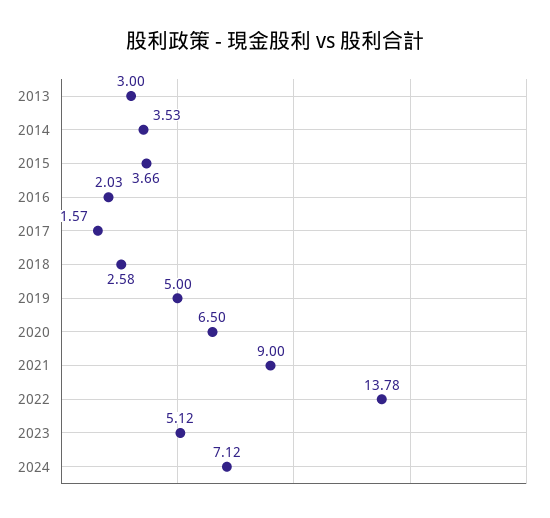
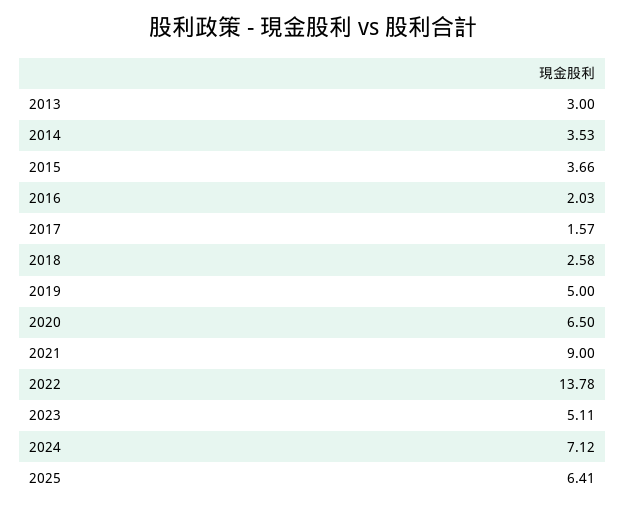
2023: 5.12 -> 5.11
2025: none -> 6.41

